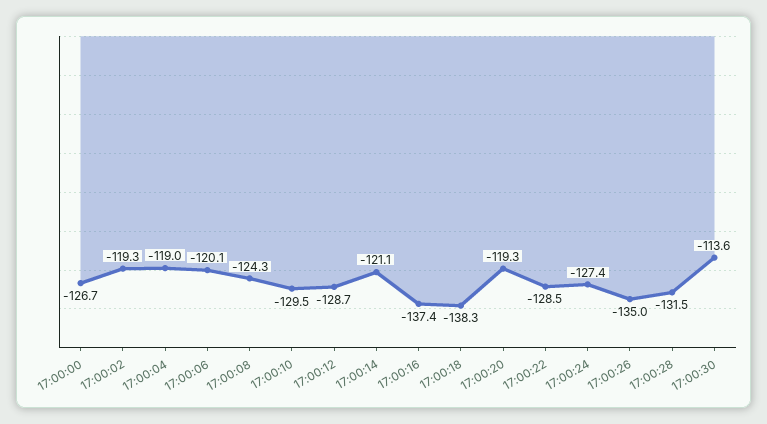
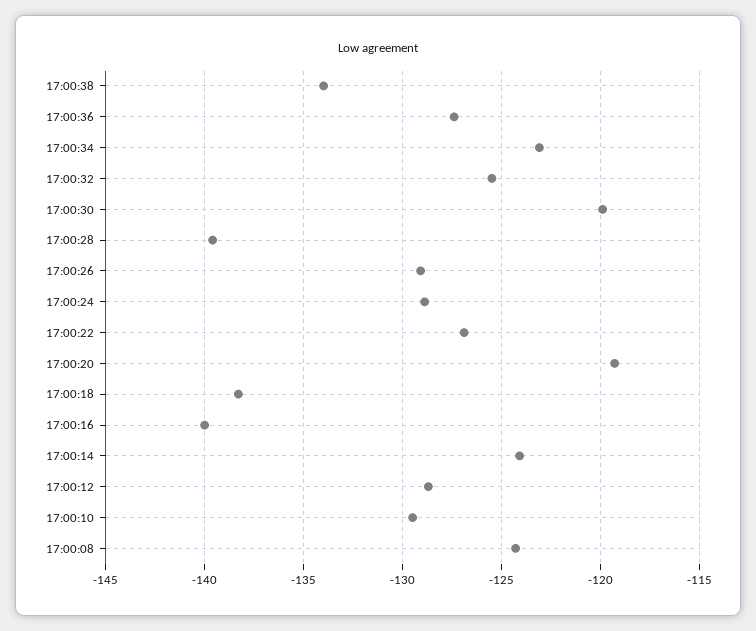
17:00:00: -126.7 -> none
17:00:02: -119.3 -> none
17:00:04: -119 -> none
17:00:06: -120.1 -> none
17:00:14: -121.1 -> -124
17:00:16: -137.4 -> -140
17:00:22: -128.5 -> -127
17:00:24: -127.4 -> -129
17:00:26: -135 -> -129
17:00:28: -131.5 -> -139.5
17:00:30: -113.6 -> -120
17:00:38: none -> -134
17:00:36: none -> -127.5
17:00:34: none -> -123
17:00:32: none -> -125.5

